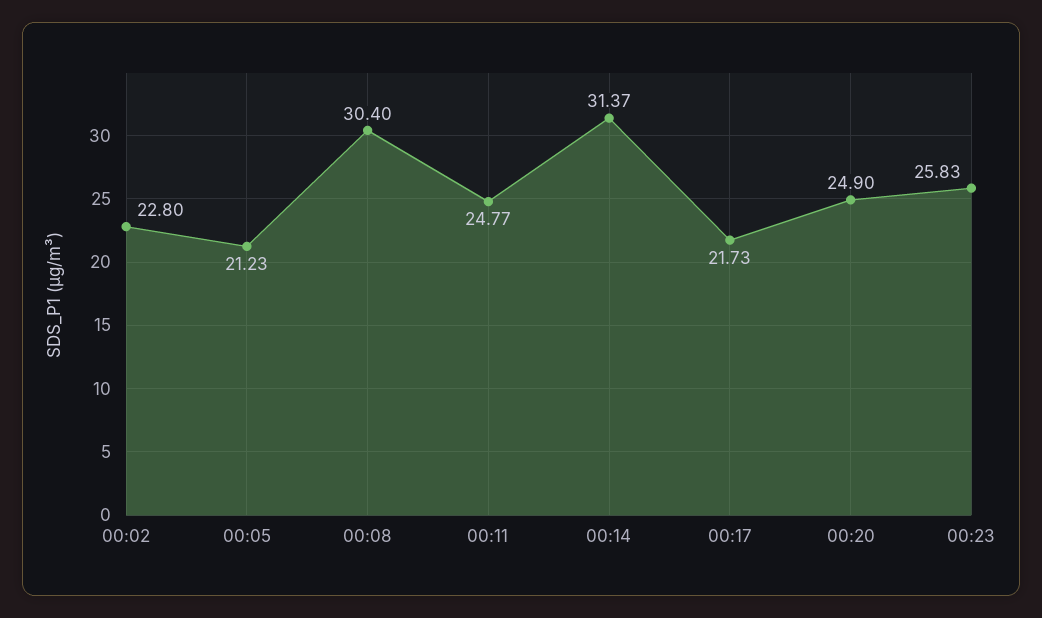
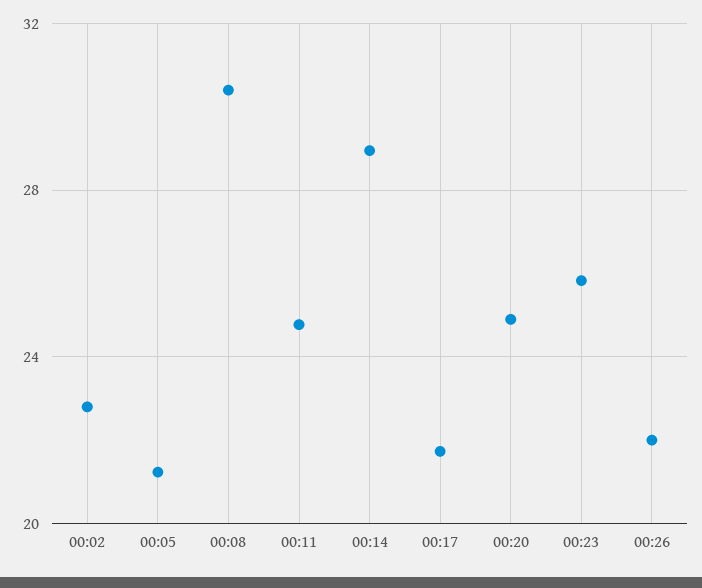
00:14: 31.37 -> 29
00:26: none -> 22

